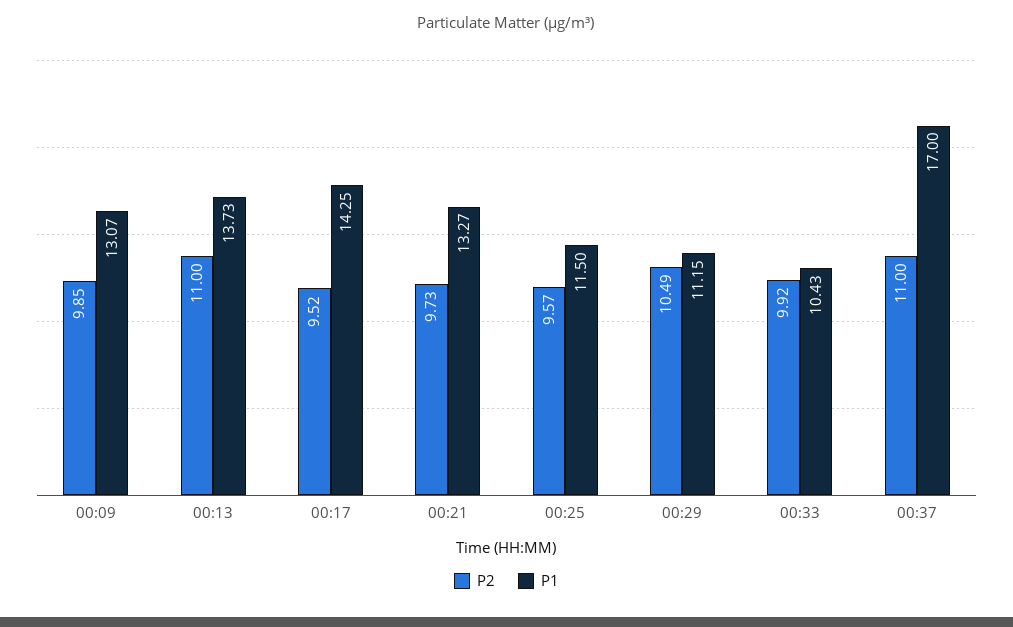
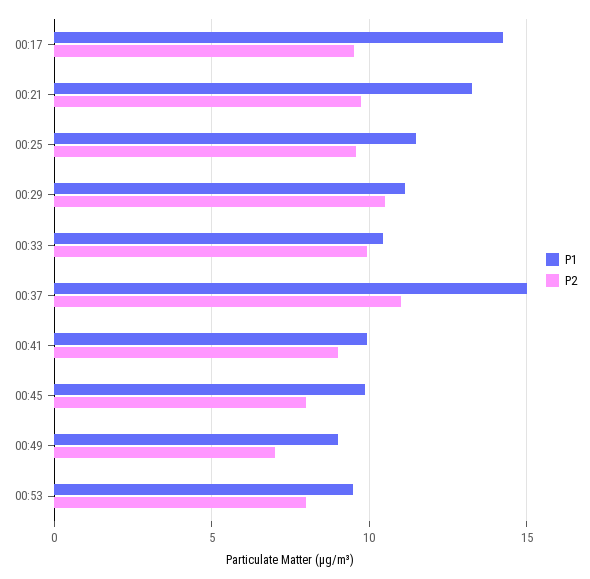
P2, 00:09: 9.85 -> none
P1, 00:09: 13.07 -> none
P2, 00:13: 11 -> none
P1, 00:13: 13.73 -> none
P1, 00:37: 17 -> 15
P1, 00:41: none -> 10
P2, 00:41: none -> 9
P1, 00:45: none -> 10
P2, 00:45: none -> 8
P1, 00:49: none -> 9
P2, 00:49: none -> 7
P1, 00:53: none -> 9.5
P2, 00:53: none -> 8

